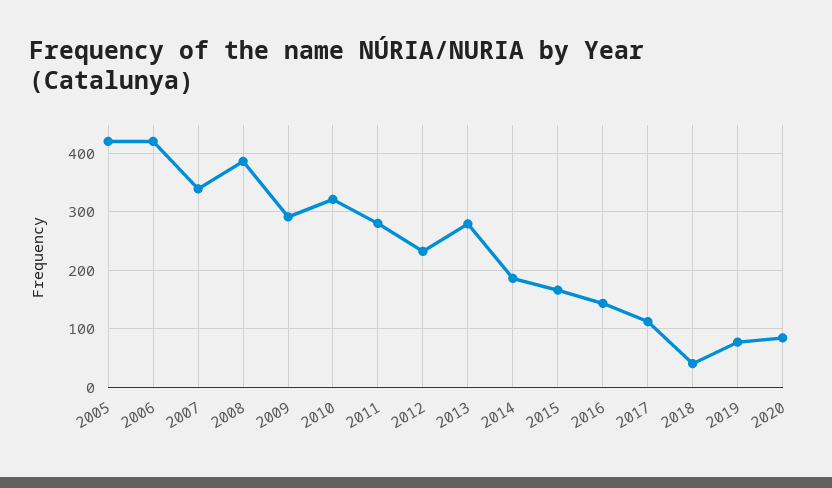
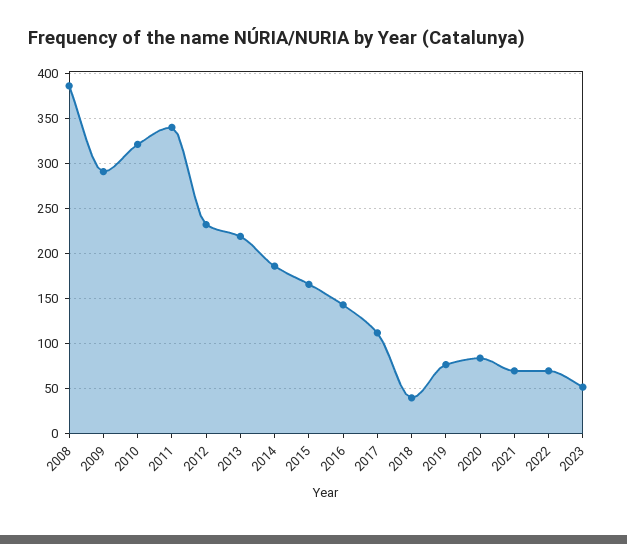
2005: 420 -> none
2006: 420 -> none
2007: 340 -> none
2011: 280 -> 340
2013: 280 -> 220
2021: none -> 70
2022: none -> 70
2023: none -> 50

